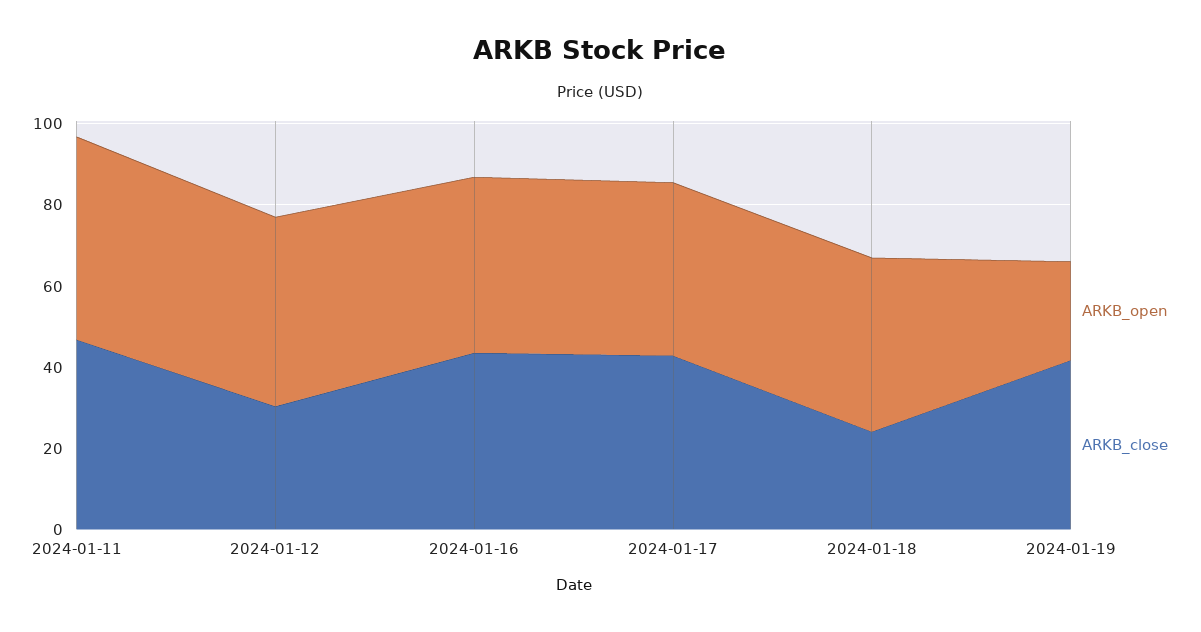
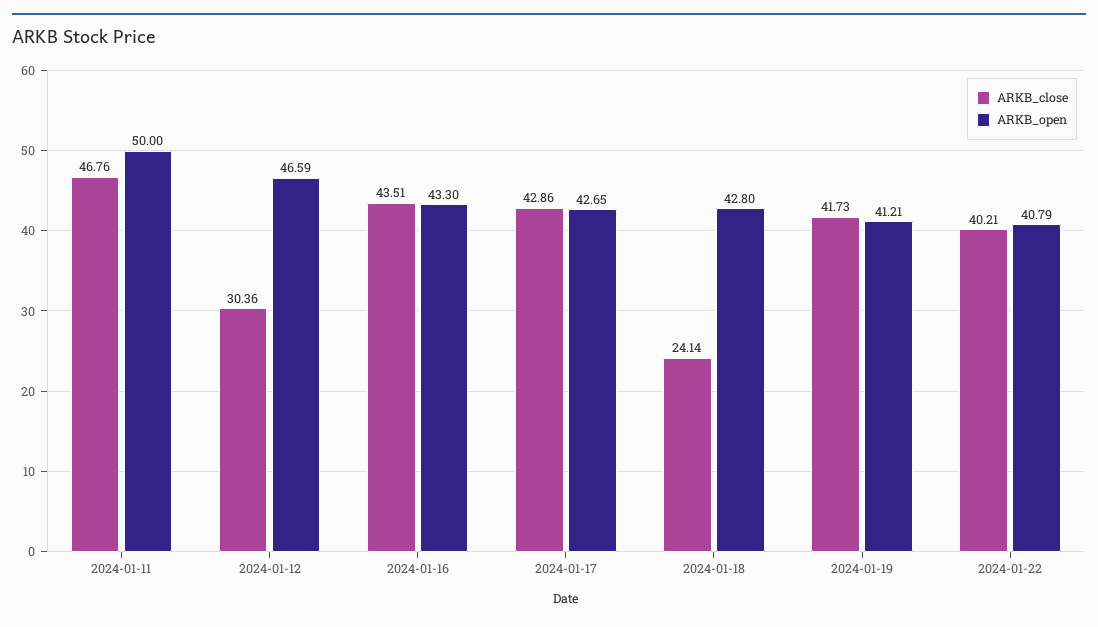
ARKB_open, 2024-01-19: 25 -> 41.21
ARKB_close, 2024-01-22: none -> 40.21
ARKB_open, 2024-01-22: none -> 40.79

